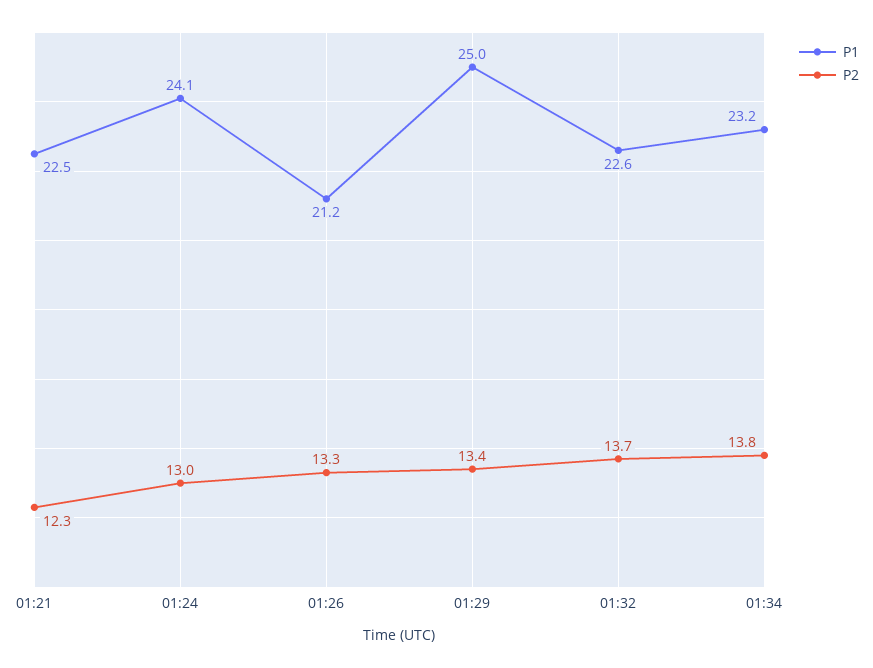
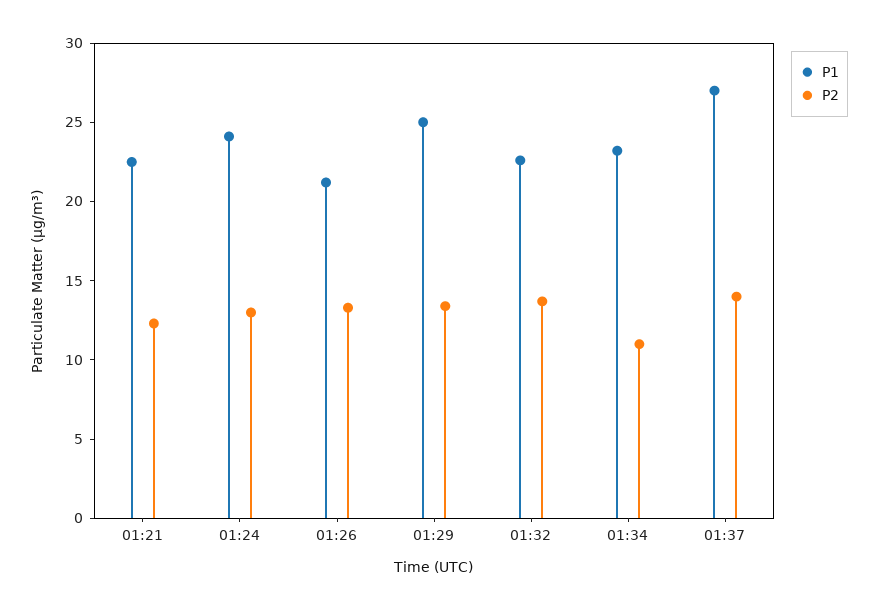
P2, 01:34: 13.8 -> 11
P1, 01:37: none -> 27
P2, 01:37: none -> 14

